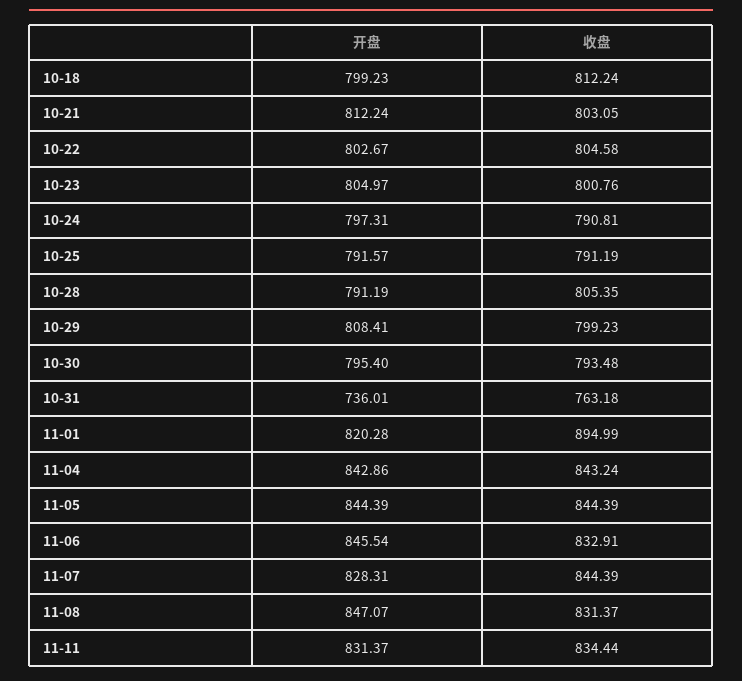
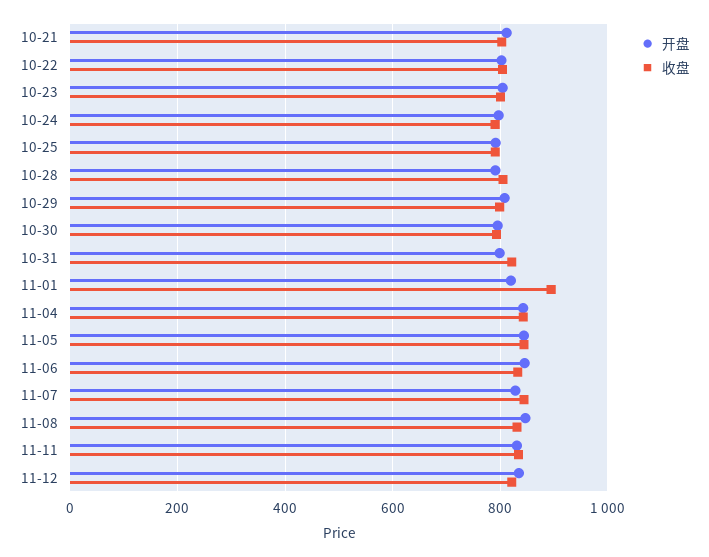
开盘, 10-18: 799.23 -> none
收盘, 10-18: 812.24 -> none
开盘, 10-31: 736.01 -> 800
收盘, 10-31: 763.18 -> 820
开盘, 11-12: none -> 840
收盘, 11-12: none -> 820

